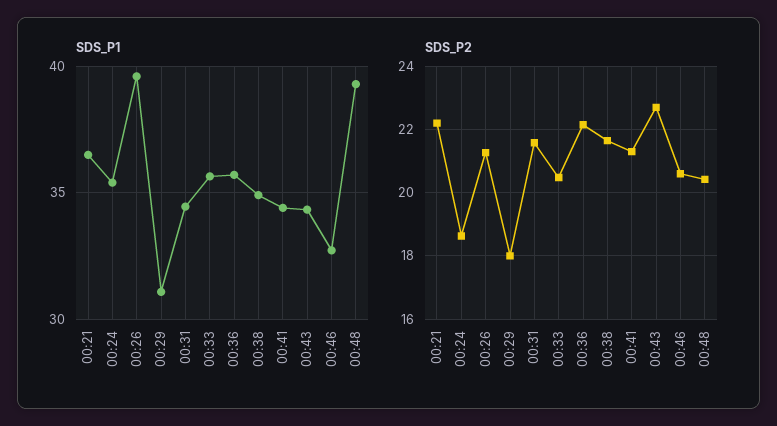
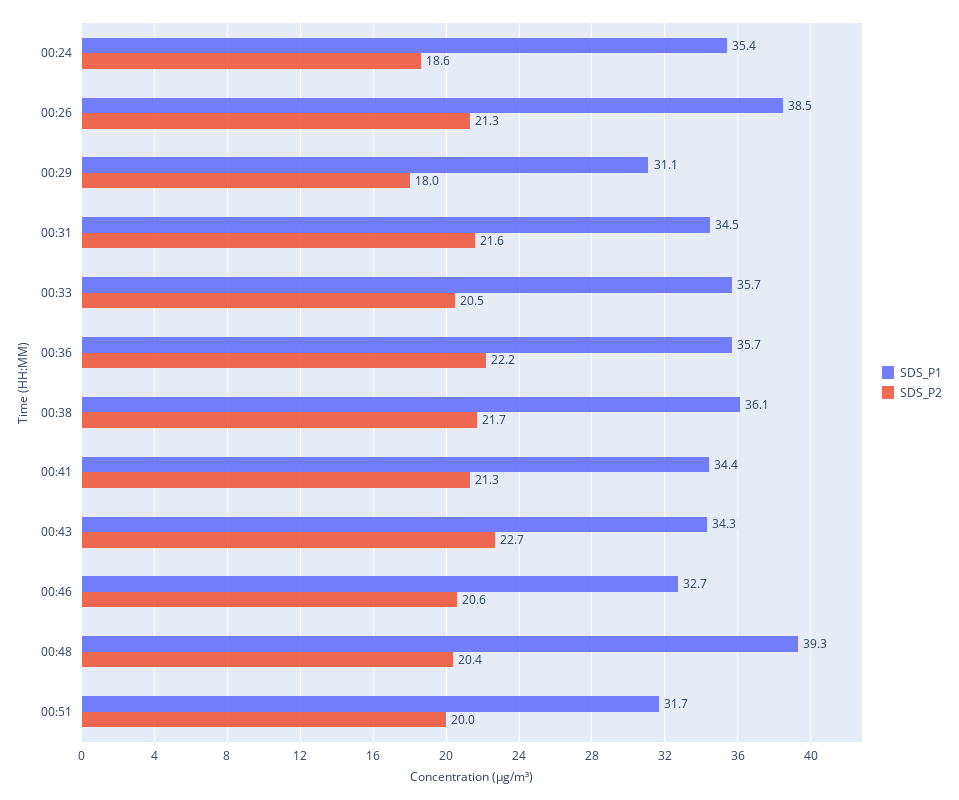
SDS_P1, 00:21: 36.5 -> none
SDS_P1, 00:26: 39.5 -> 38.5
SDS_P1, 00:38: 35 -> 36.1
SDS_P2, 00:21: 22.2 -> none
SDS_P1, 00:51: none -> 31.7
SDS_P2, 00:51: none -> 20

